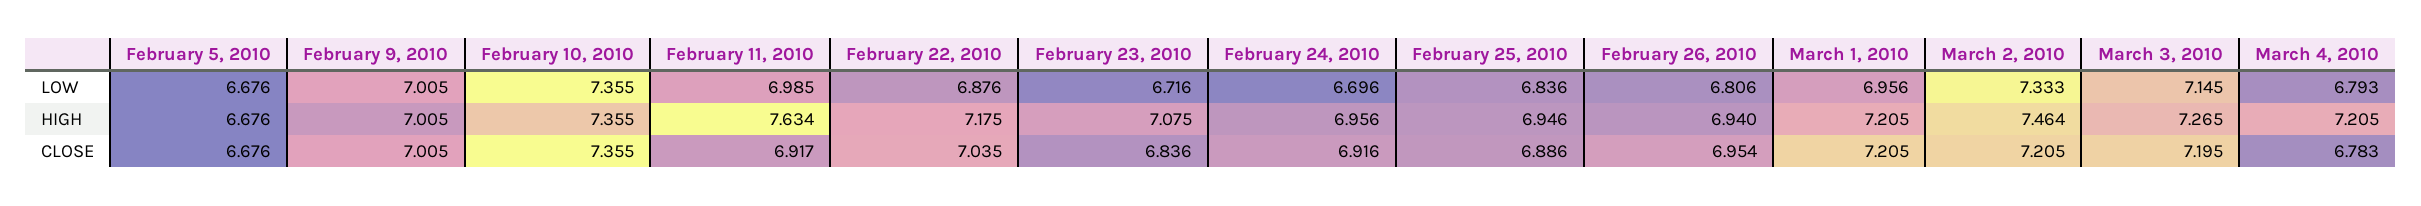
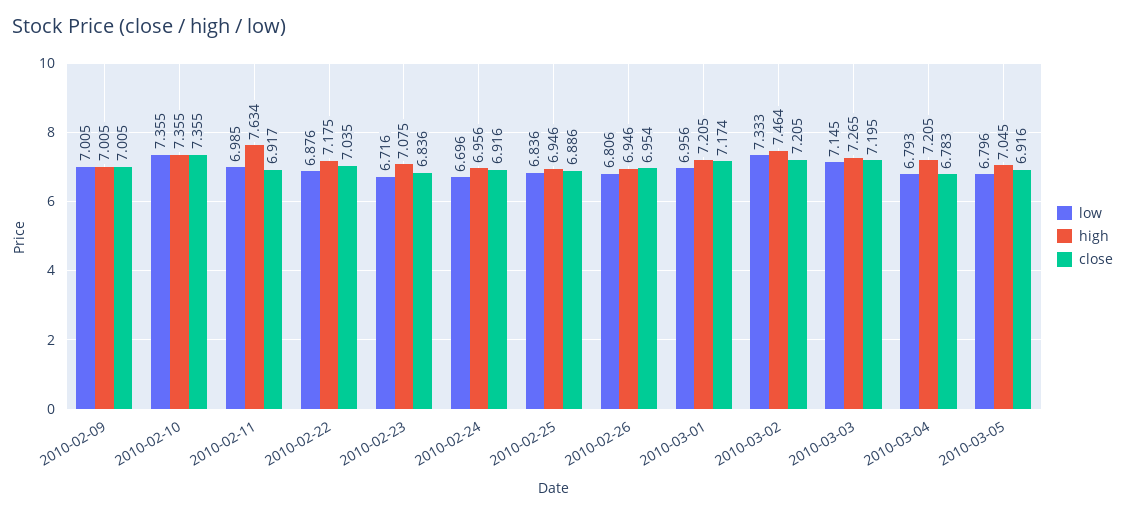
LOW, February 5, 2010: 6.676 -> none
HIGH, February 5, 2010: 6.676 -> none
HIGH, February 26, 2010: 6.94 -> 6.946
CLOSE, February 5, 2010: 6.676 -> none
CLOSE, March 1, 2010: 7.205 -> 7.174
LOW, 2010-03-05: none -> 6.796
HIGH, 2010-03-05: none -> 7.045
CLOSE, 2010-03-05: none -> 6.916

